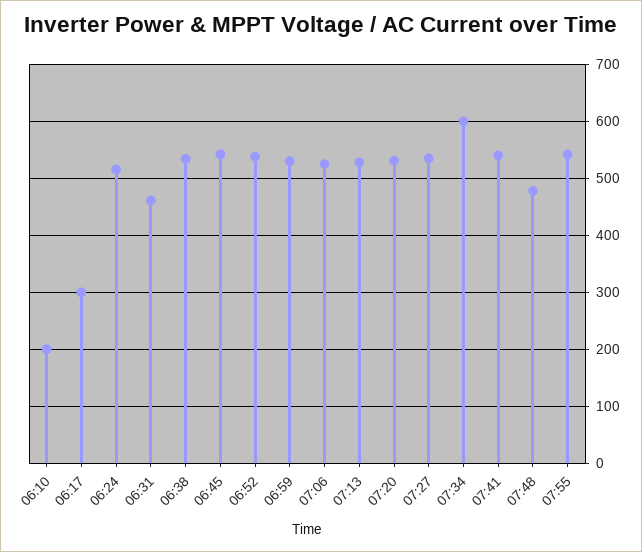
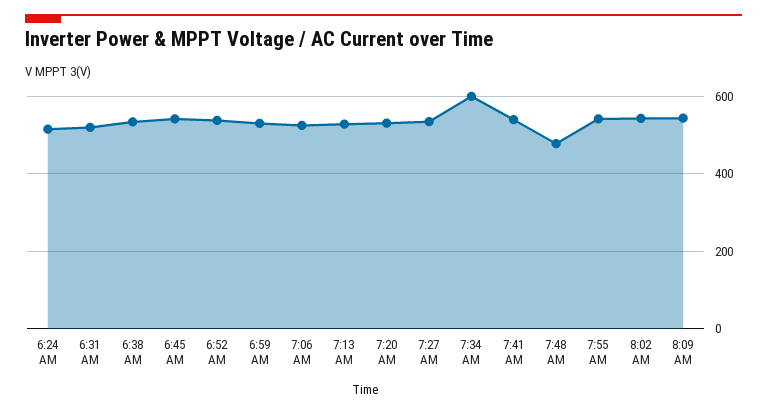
06:10: 200 -> none
06:17: 300 -> none
06:31: 460 -> 520
8:02 AM: none -> 540
8:09 AM: none -> 540

